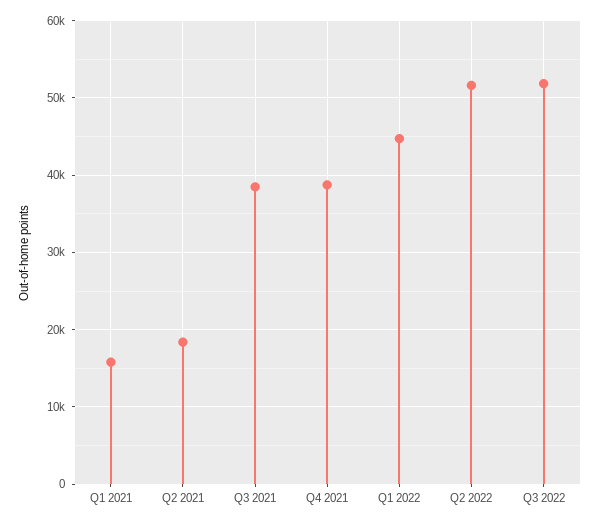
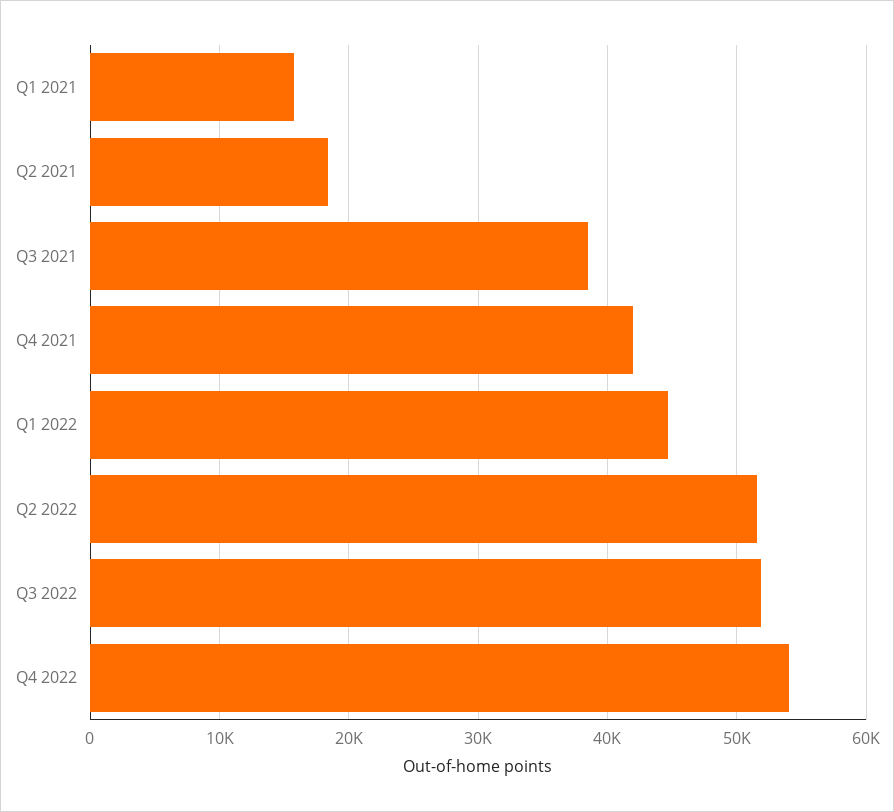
Q4 2021: 39000 -> 42000
Q4 2022: none -> 54000

